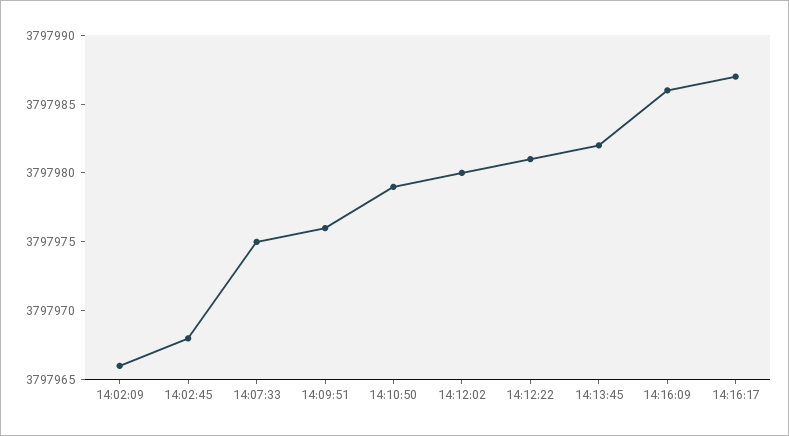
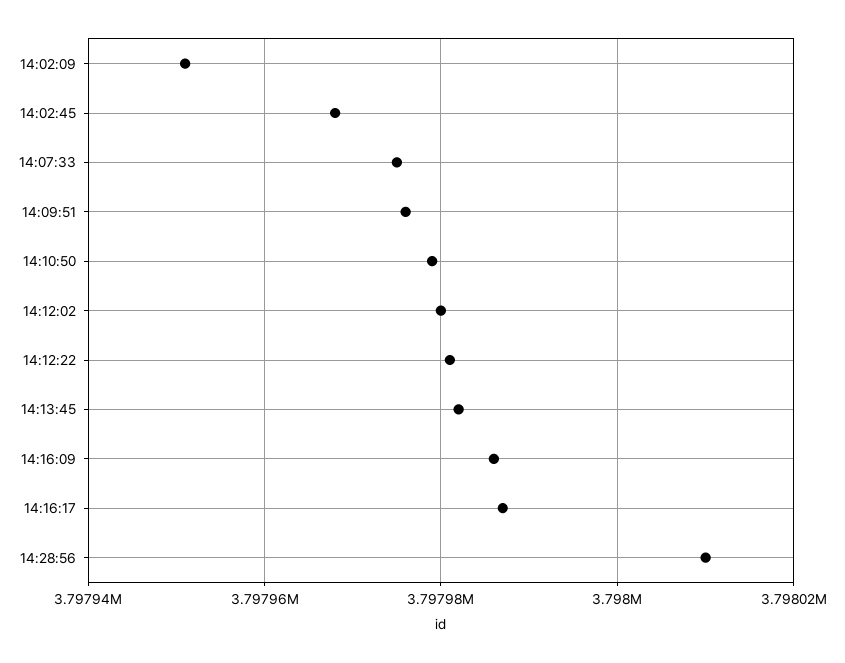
14:02:09: 3797966 -> 3797950
14:28:56: none -> 3798010

